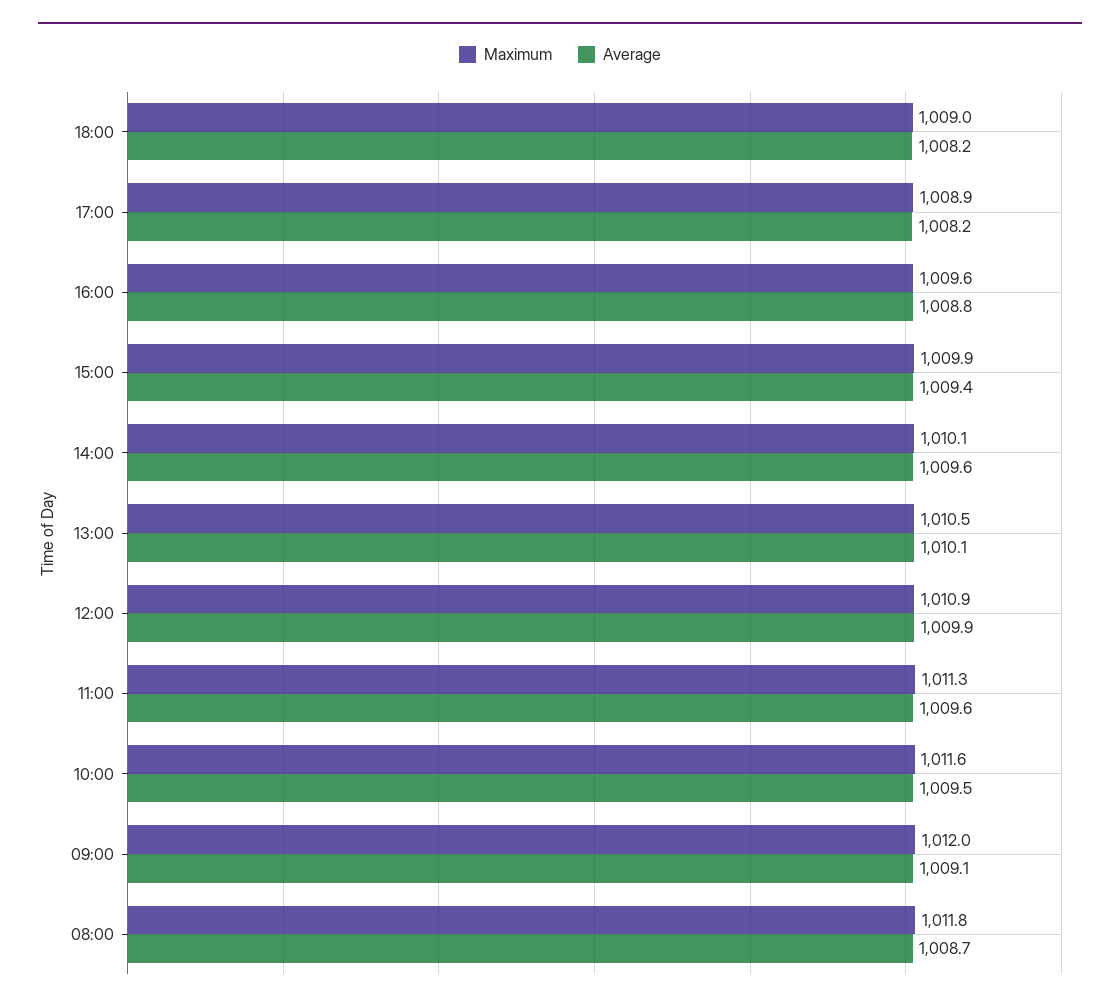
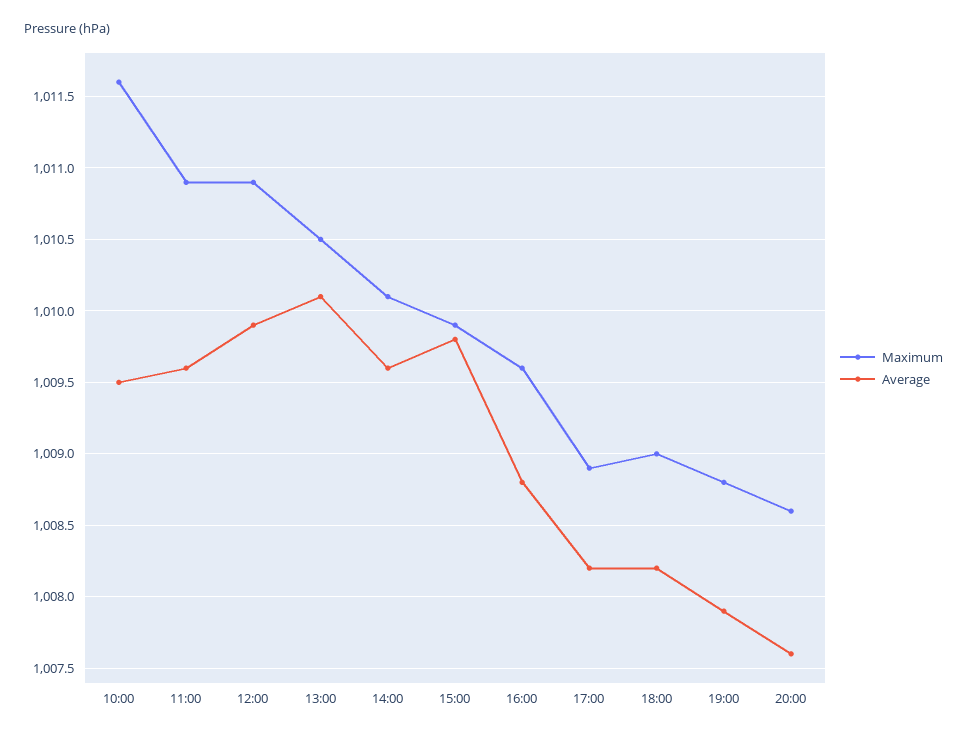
Average, 15:00: 1009.4 -> 1009.8
Maximum, 11:00: 1011.3 -> 1010.9
Maximum, 09:00: 1012 -> none
Average, 09:00: 1009.1 -> none
Maximum, 08:00: 1011.8 -> none
Average, 08:00: 1008.7 -> none
Maximum, 19:00: none -> 1008.8
Average, 19:00: none -> 1007.9
Maximum, 20:00: none -> 1008.6
Average, 20:00: none -> 1007.6

